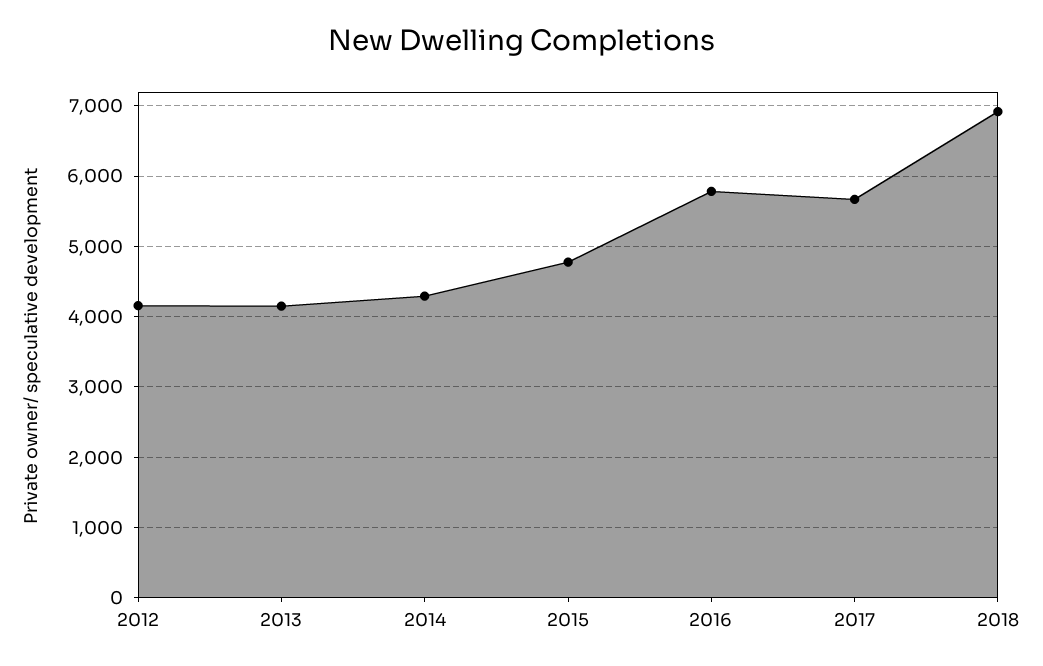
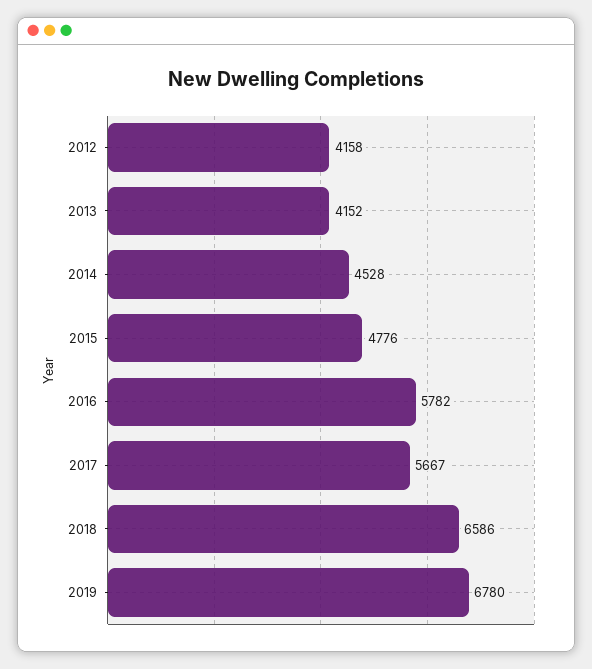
2014: 4300 -> 4528
2018: 6900 -> 6586
2019: none -> 6780

